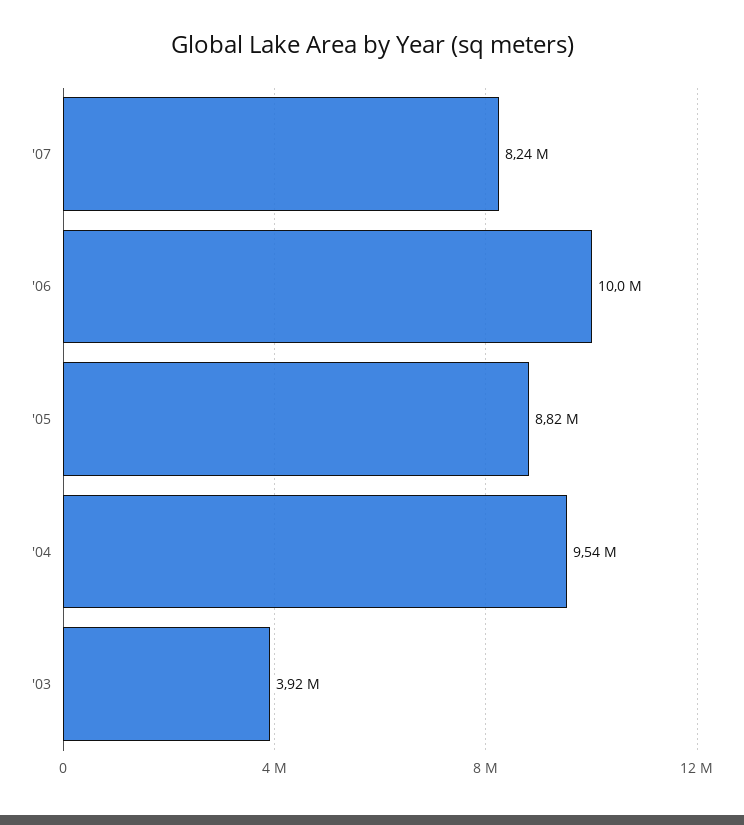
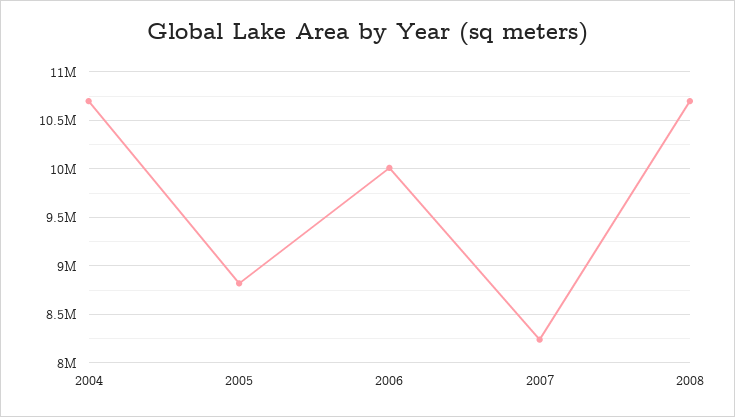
'04: 9540000 -> 10700000
'03: 3920000 -> none
2008: none -> 10700000

